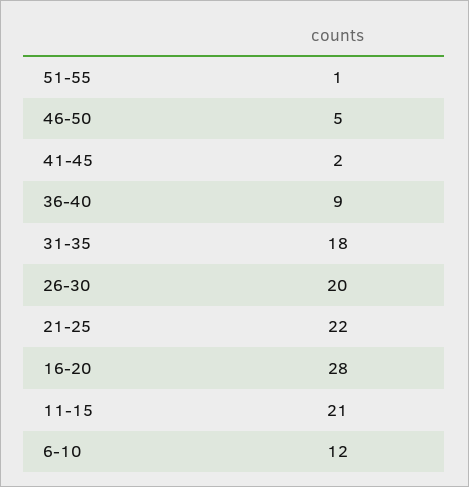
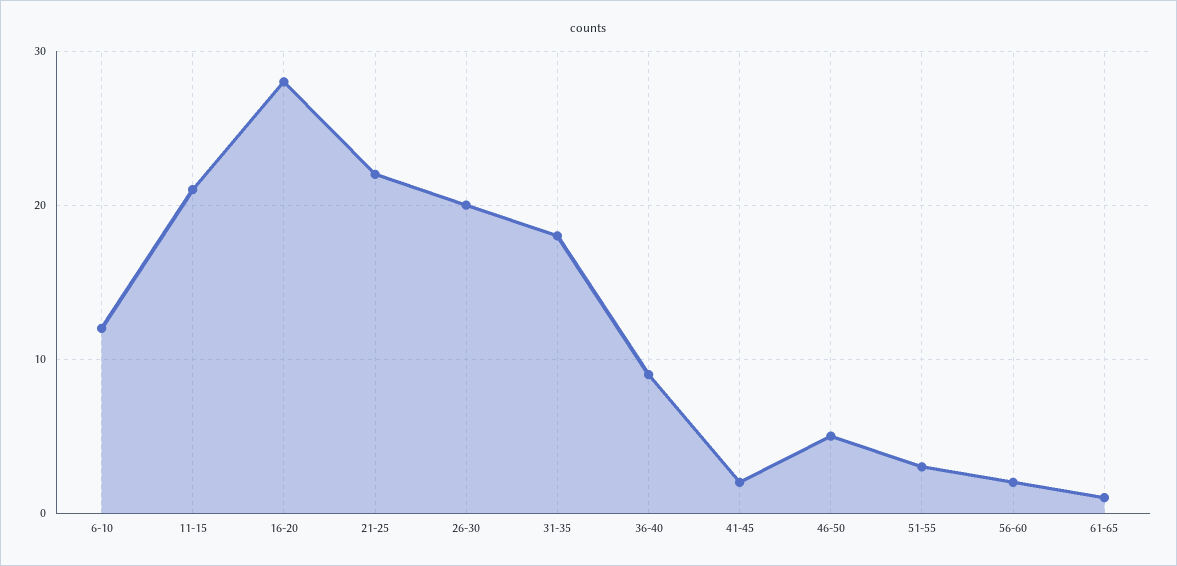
51-55: 1 -> 3
56-60: none -> 2
61-65: none -> 1

